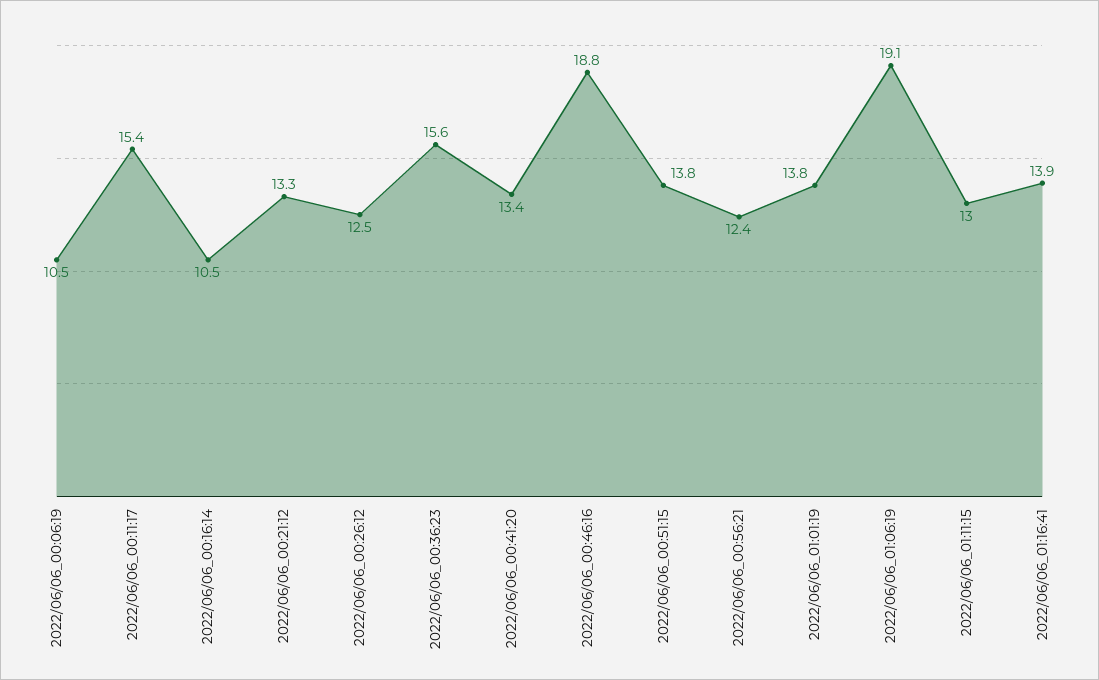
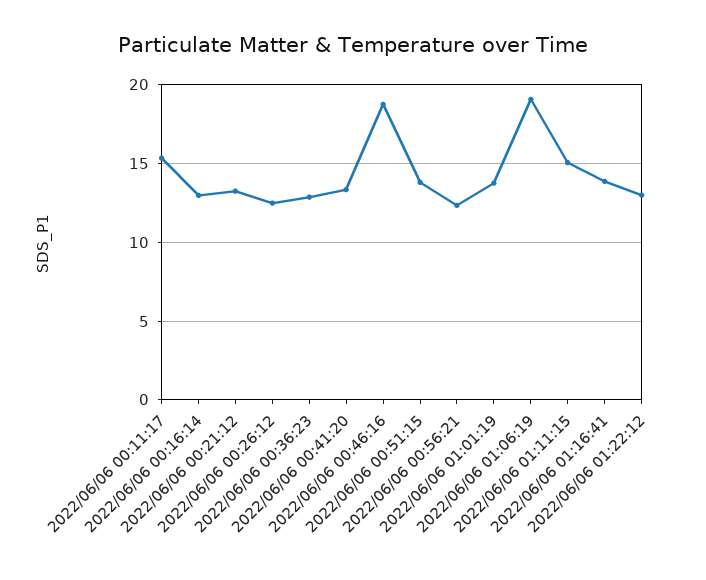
2022/06/06_00:06:19: 10.5 -> none
2022/06/06_00:16:14: 10.5 -> 13
2022/06/06_00:36:23: 15.6 -> 13
2022/06/06_01:11:15: 13 -> 15
2022/06/06 01:22:12: none -> 13

